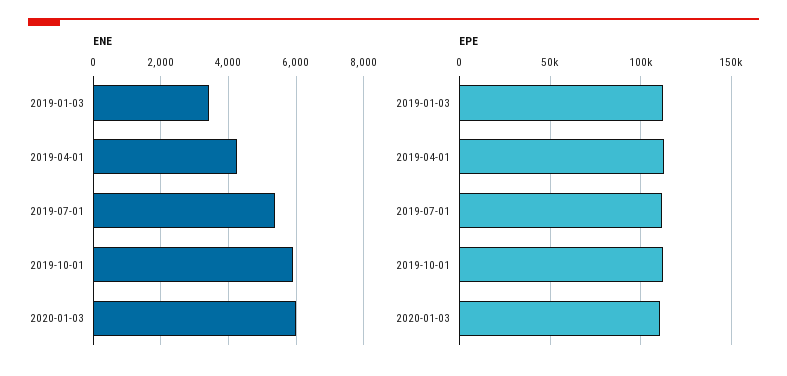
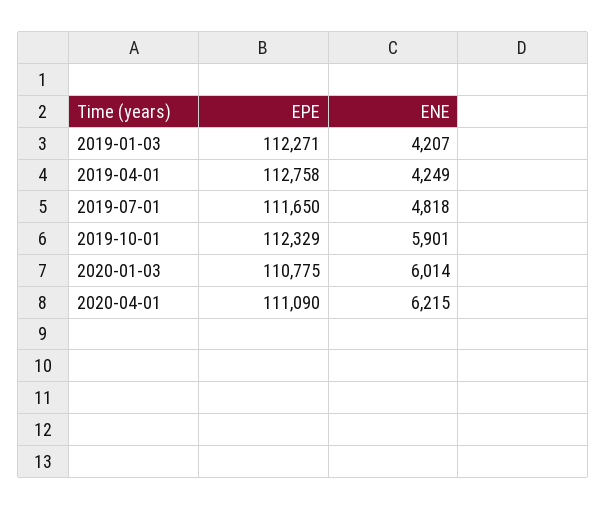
ENE, 2019-01-03: 3400 -> 4207
ENE, 2019-07-01: 5400 -> 4818
EPE, 2020-04-01: none -> 111090
ENE, 2020-04-01: none -> 6215

